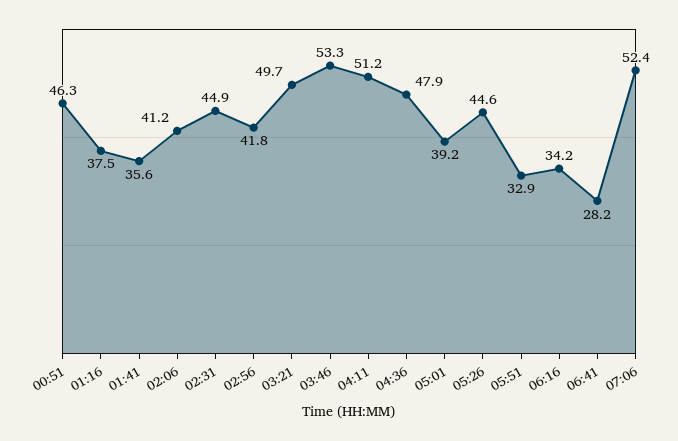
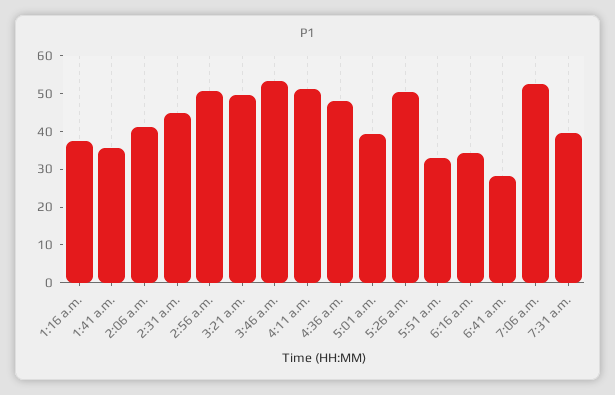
00:51: 46.3 -> none
02:56: 41.8 -> 50
05:26: 44.6 -> 50
7:31 a.m.: none -> 40

